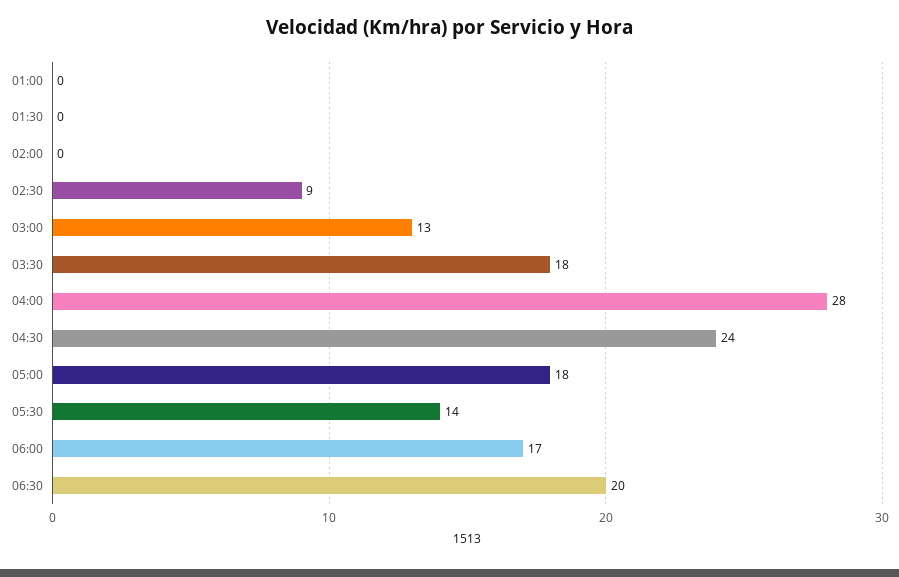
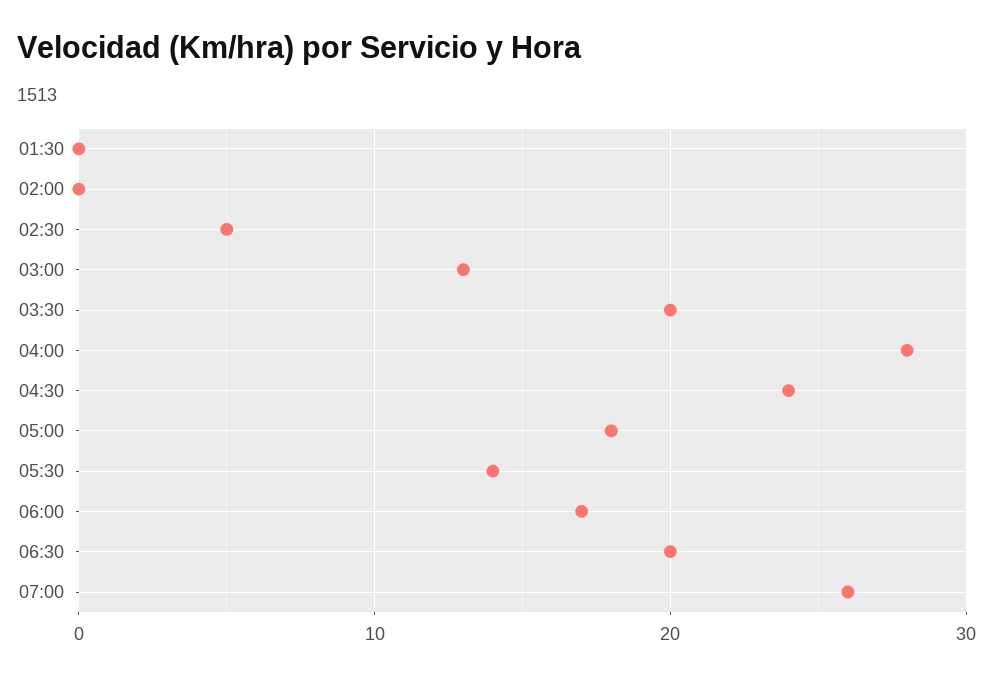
01:00: 0 -> none
02:30: 9 -> 5
03:30: 18 -> 20
07:00: none -> 26

